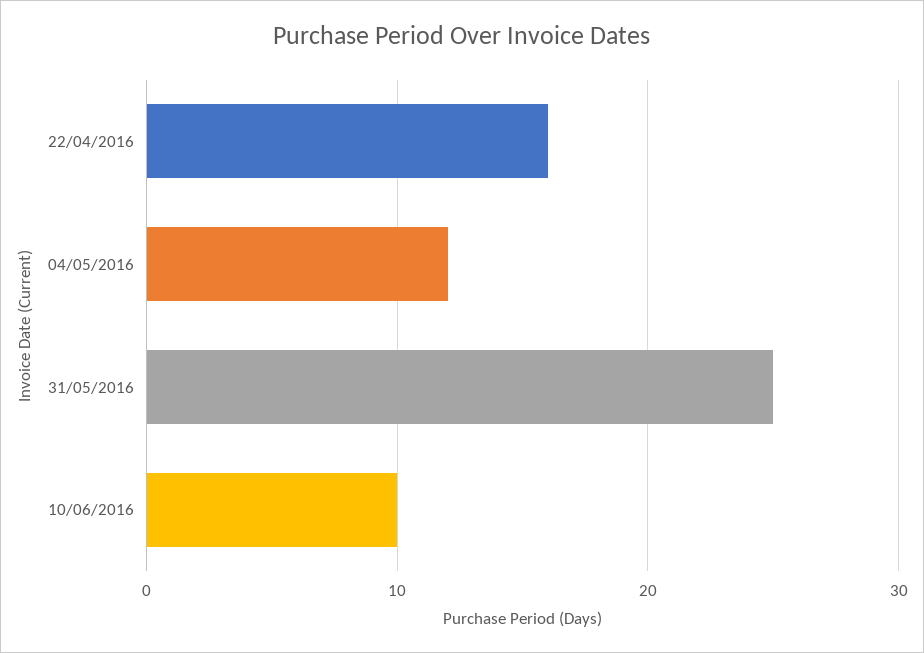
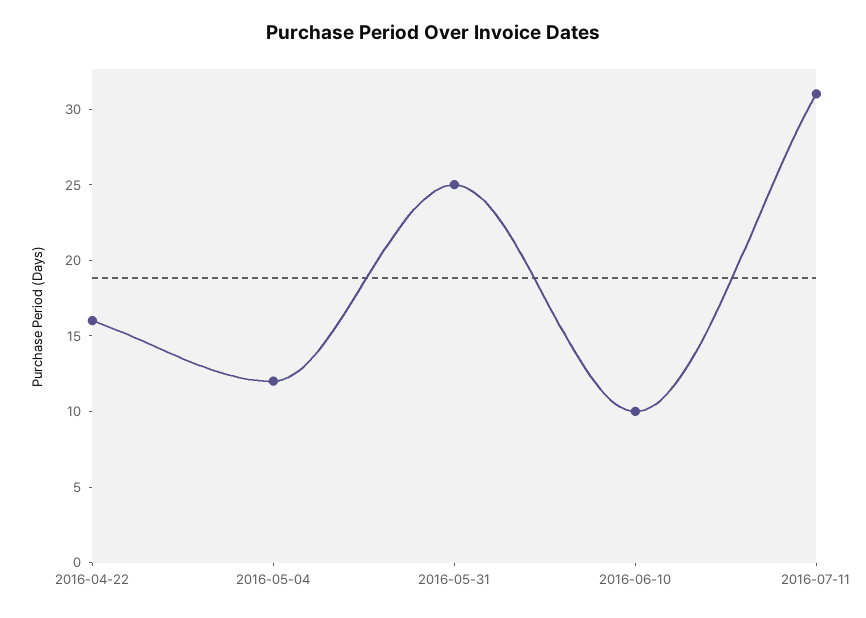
2016-07-11: none -> 31

